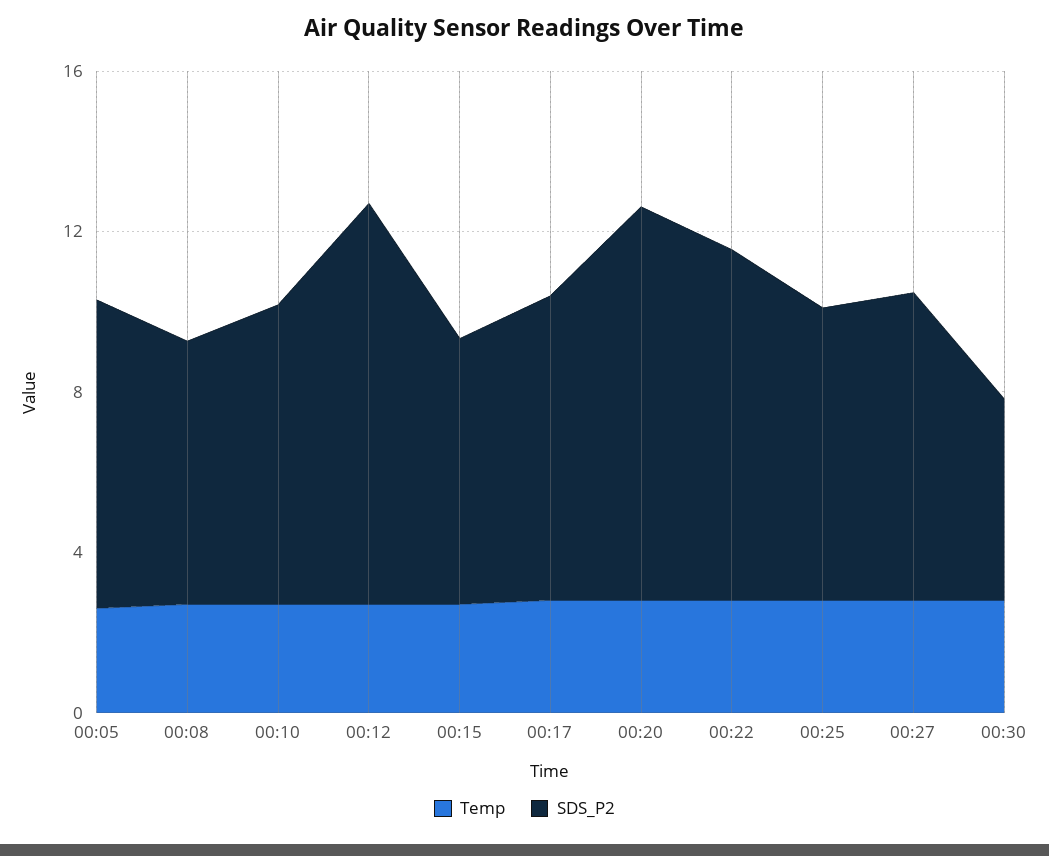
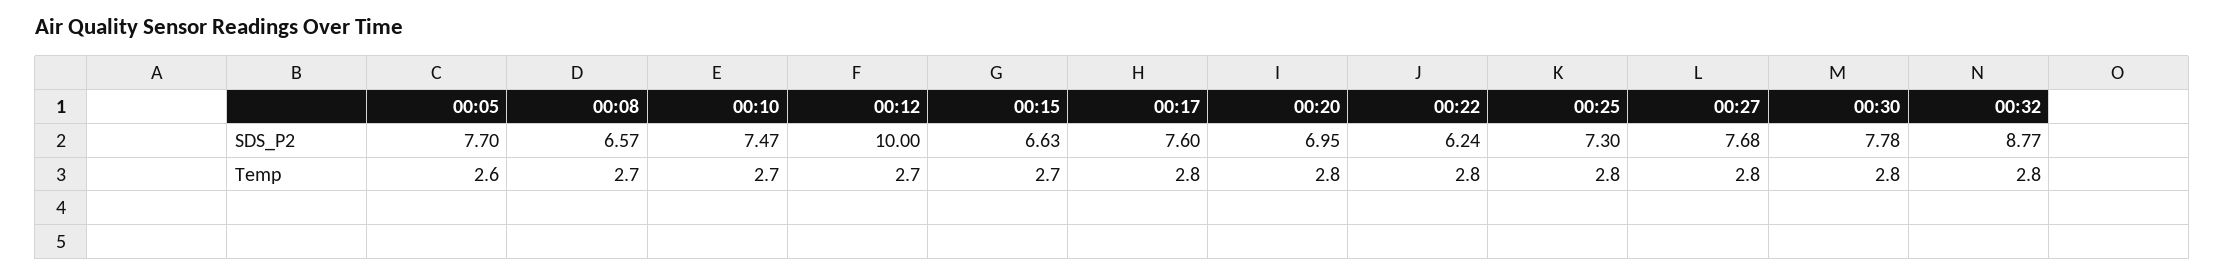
SDS_P2, 00:20: 10 -> 6.95
SDS_P2, 00:22: 9 -> 6.24
SDS_P2, 00:30: 5 -> 7.78
SDS_P2, 00:32: none -> 8.77
Temp, 00:32: none -> 2.8

